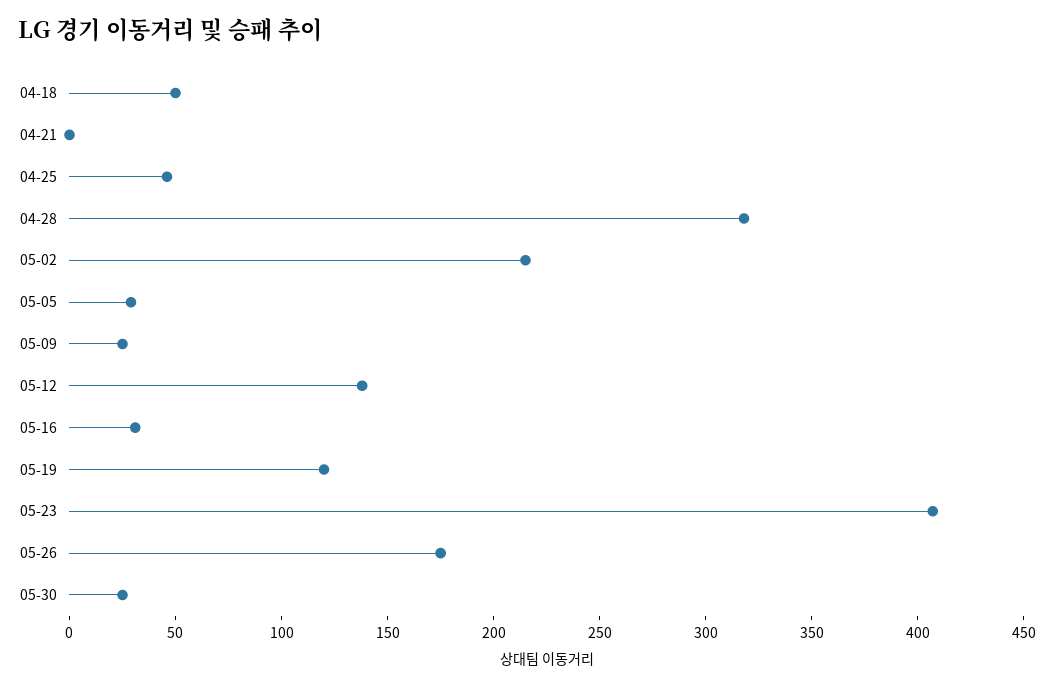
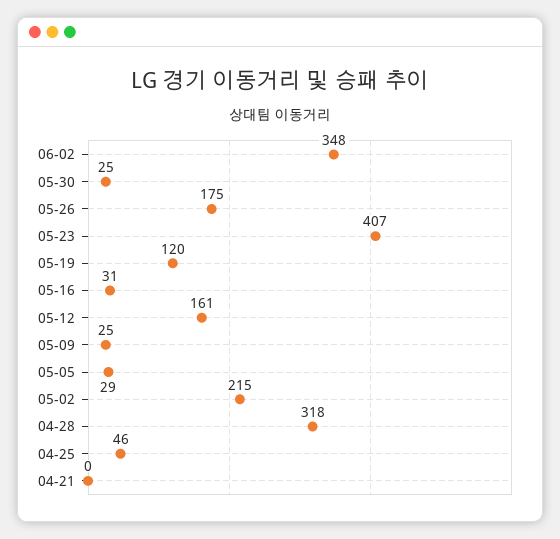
04-18: 50 -> none
05-12: 140 -> 161
06-02: none -> 348

